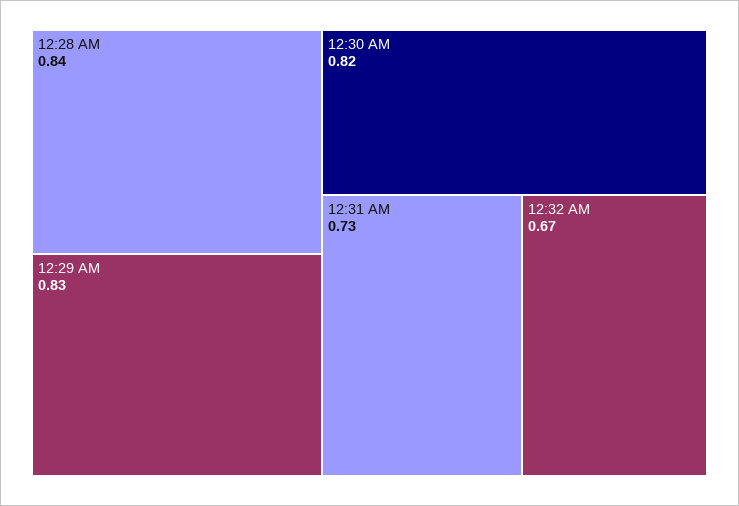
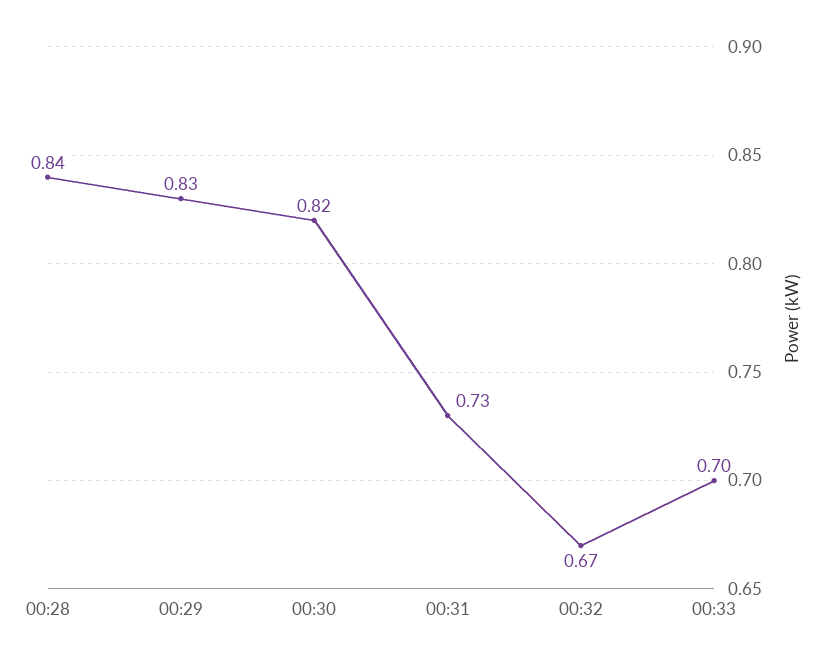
00:33: none -> 0.7

